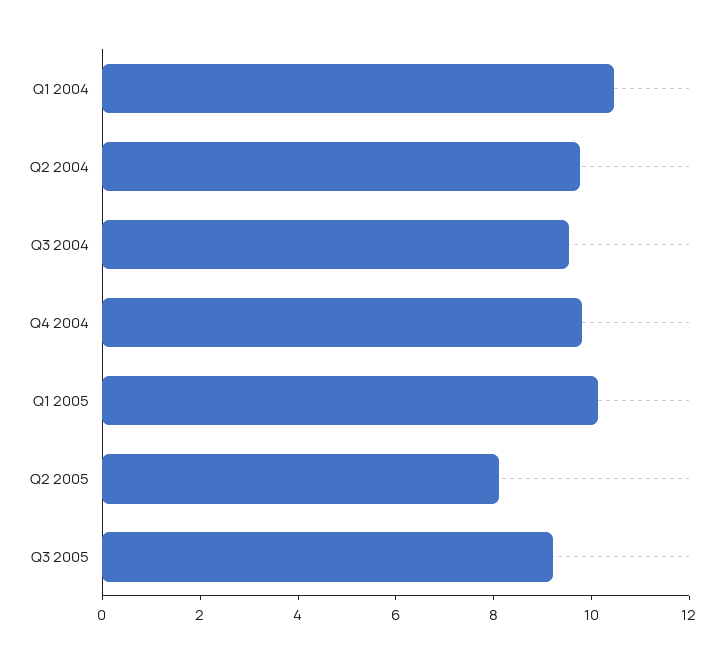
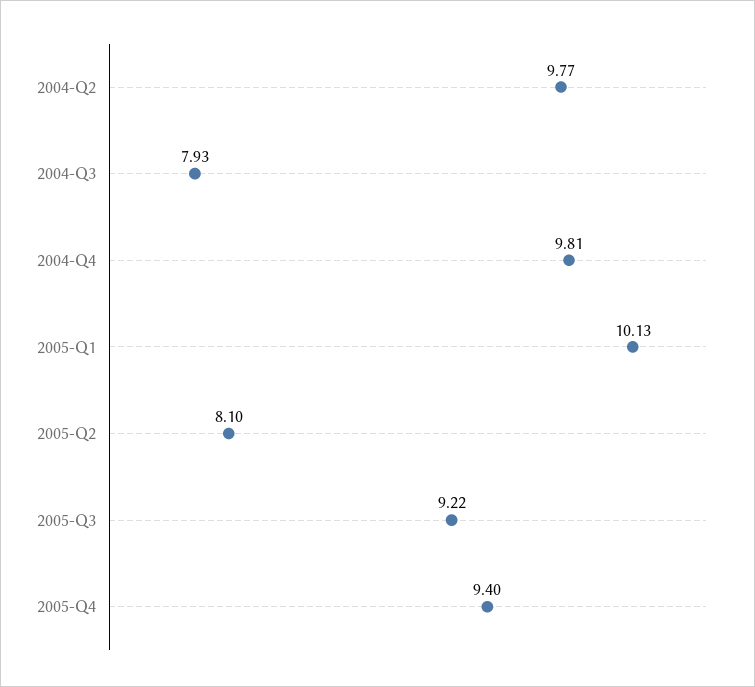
Q1 2004: 10.5 -> none
Q3 2004: 9.5 -> 7.93
2005-Q4: none -> 9.4

